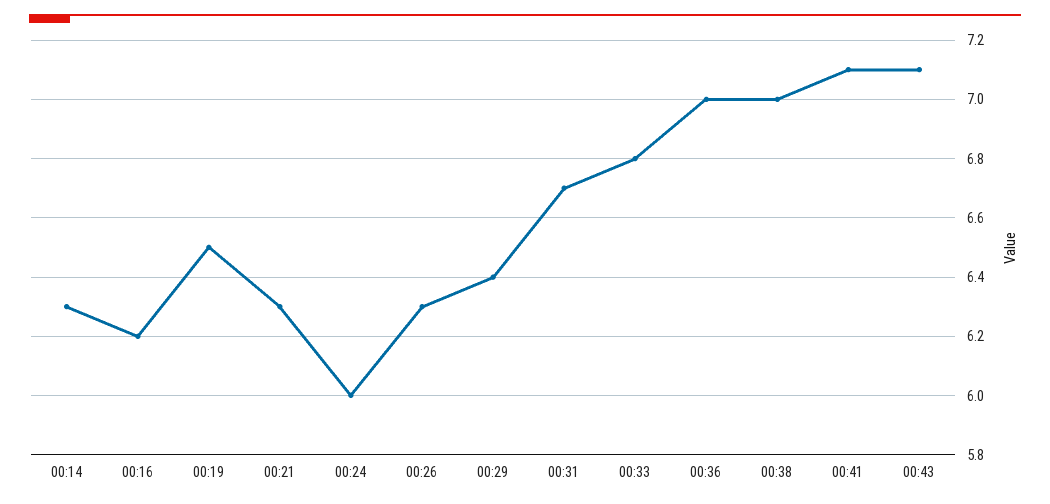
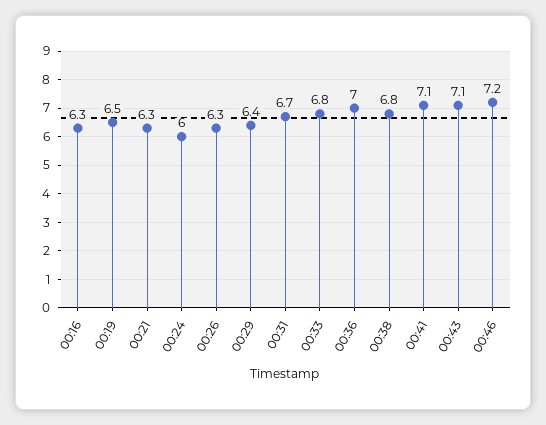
00:14: 6.3 -> none
00:16: 6.2 -> 6.3
00:38: 7 -> 6.8
00:46: none -> 7.2

